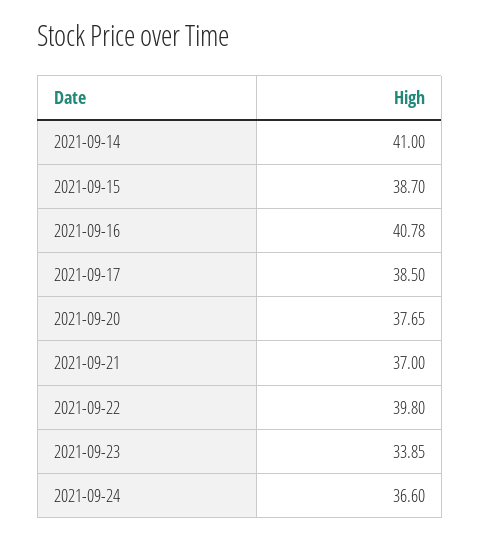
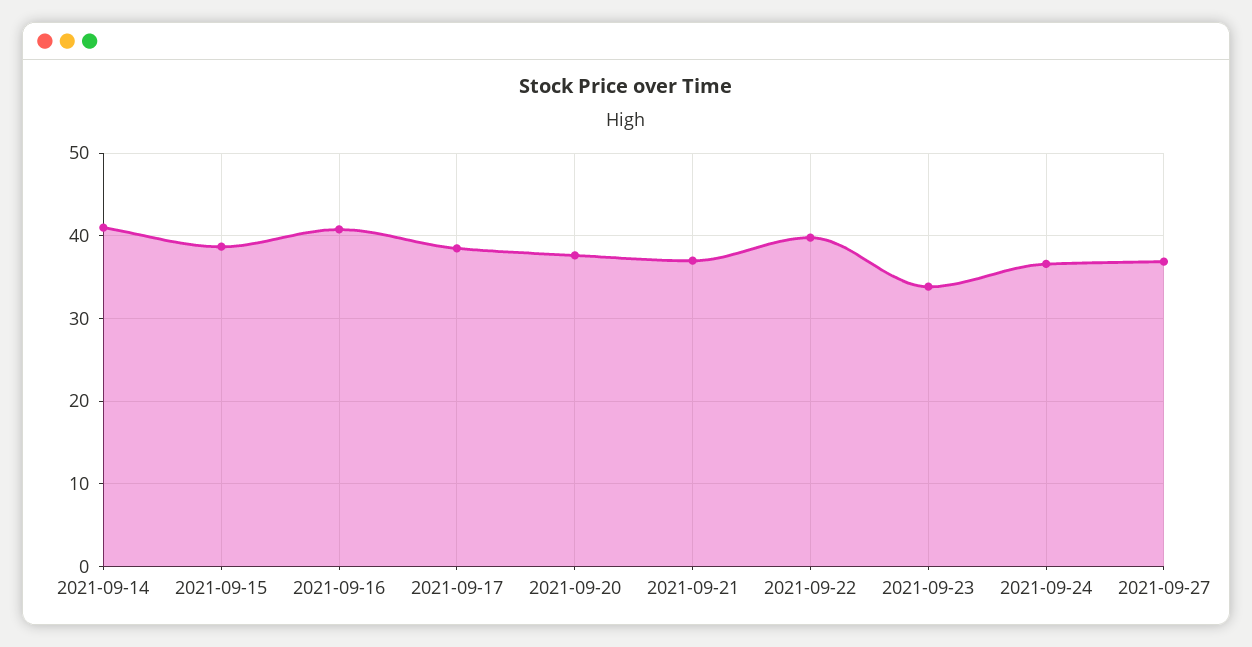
2021-09-27: none -> 37

